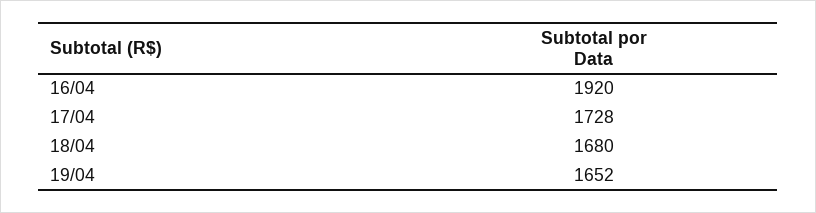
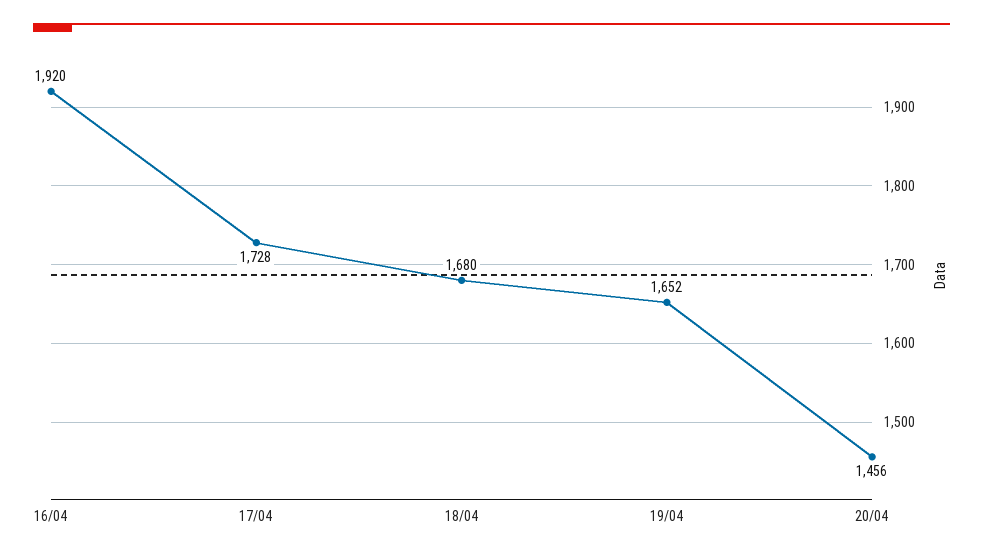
20/04: none -> 1456

